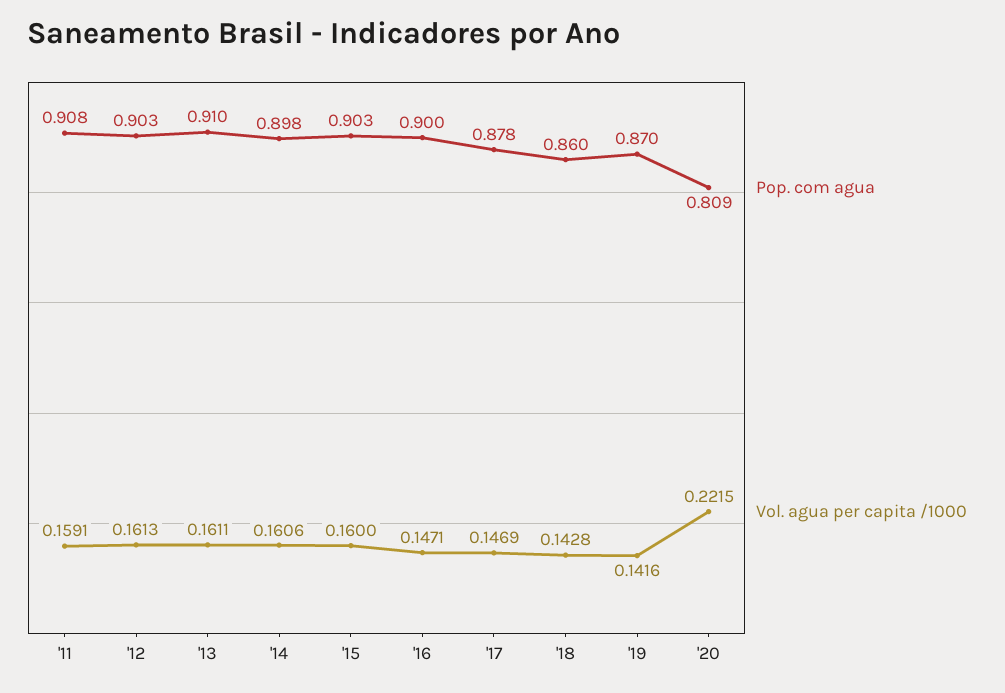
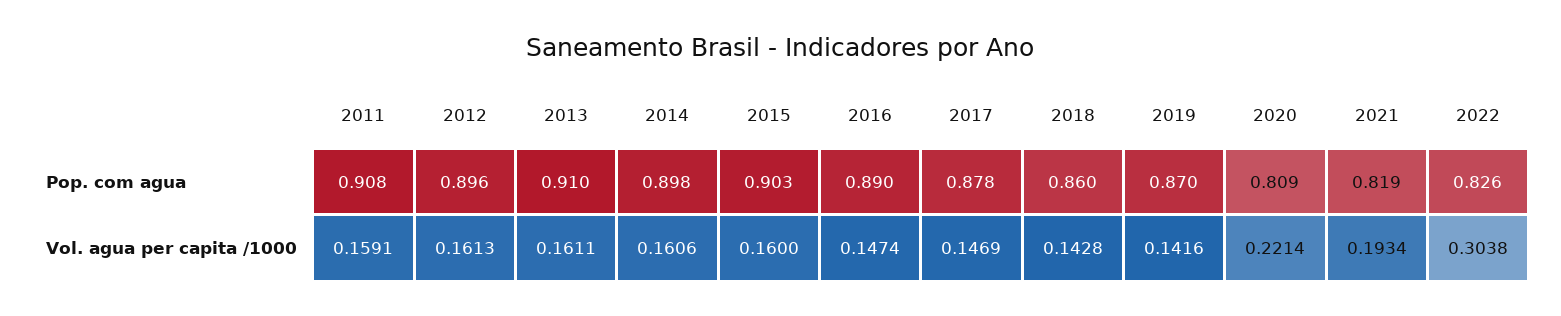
Pop. com agua, '12: 0.903 -> 0.896
Pop. com agua, '16: 0.9 -> 0.89
Vol. agua per capita /1000, '16: 0.1471 -> 0.1474
Vol. agua per capita /1000, '20: 0.2215 -> 0.2214
Pop. com agua, 2021: none -> 0.819
Pop. com agua, 2022: none -> 0.826
Vol. agua per capita /1000, 2021: none -> 0.1934
Vol. agua per capita /1000, 2022: none -> 0.3038

